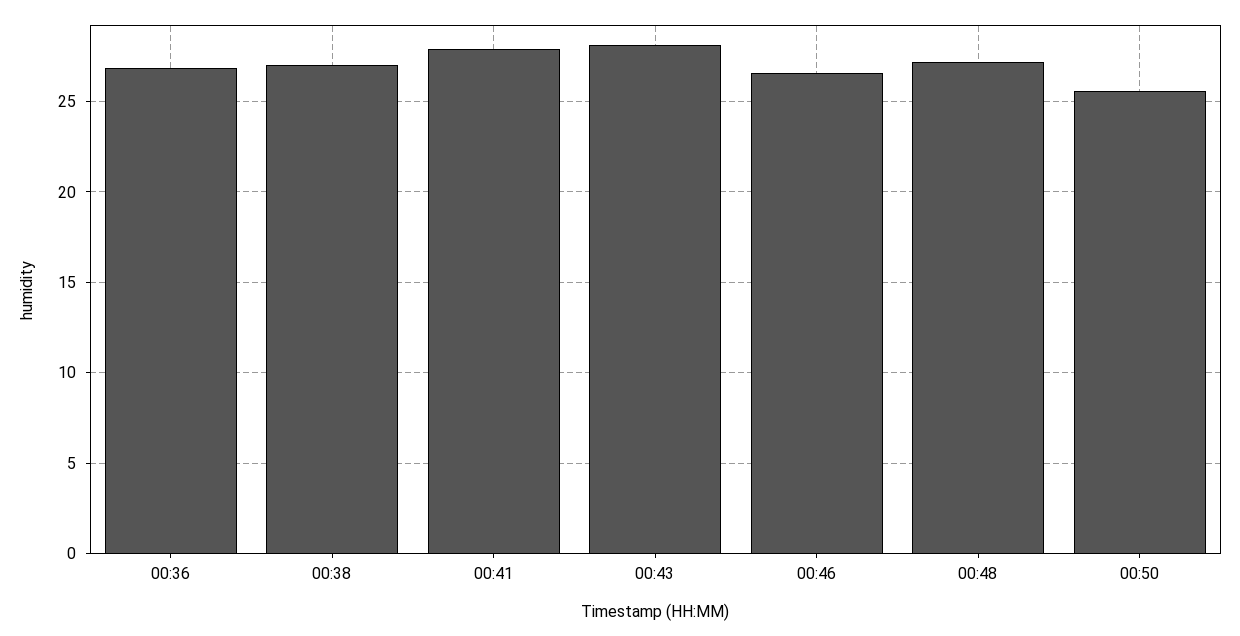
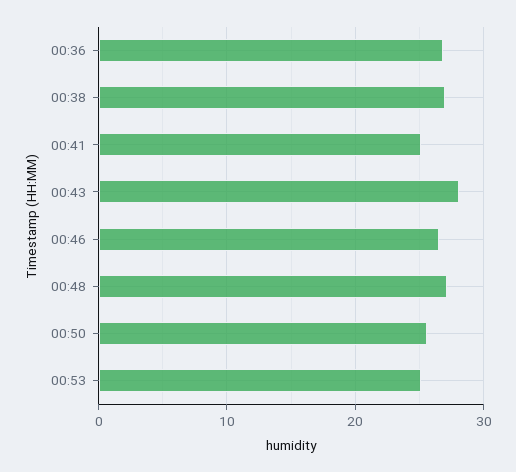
00:41: 28 -> 25
00:53: none -> 25

